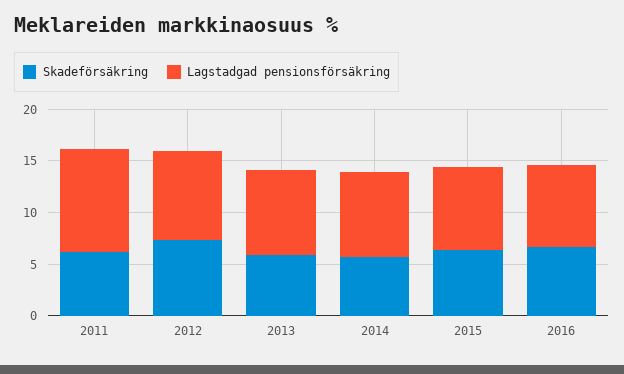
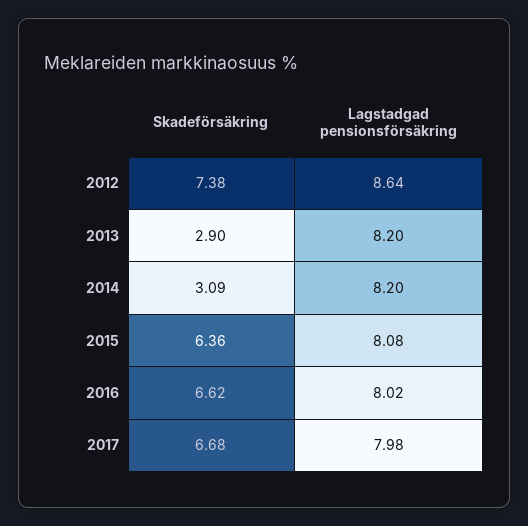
Skadeförsäkring, 2011: 6 -> none
Lagstadgad pensionsförsäkring, 2011: 10 -> none
Skadeförsäkring, 2013: 6 -> 2.9
Skadeförsäkring, 2014: 6 -> 3.09
Skadeförsäkring, 2017: none -> 6.68
Lagstadgad pensionsförsäkring, 2017: none -> 7.98

